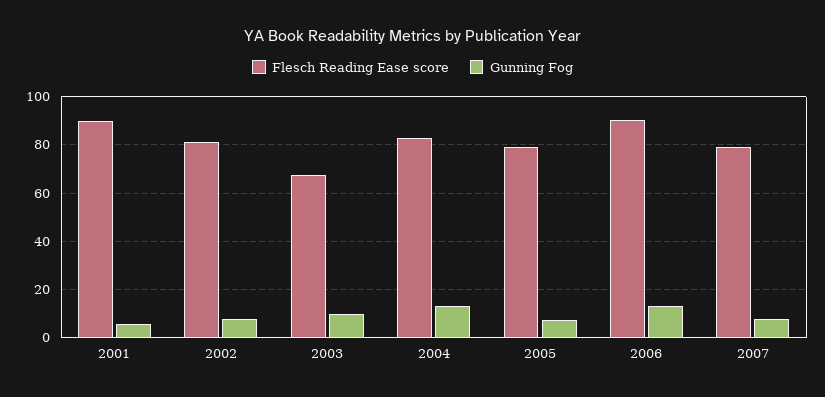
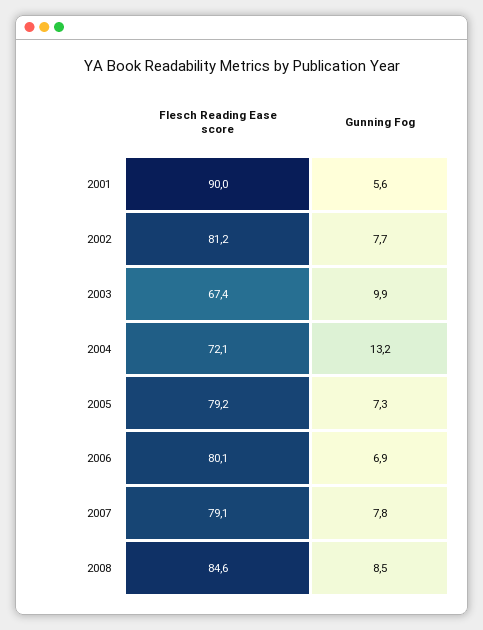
Flesch Reading Ease score, 2004: 82.5 -> 72.1
Flesch Reading Ease score, 2006: 90 -> 80.1
Gunning Fog, 2006: 12.5 -> 6.9
Flesch Reading Ease score, 2008: none -> 84.6
Gunning Fog, 2008: none -> 8.5

